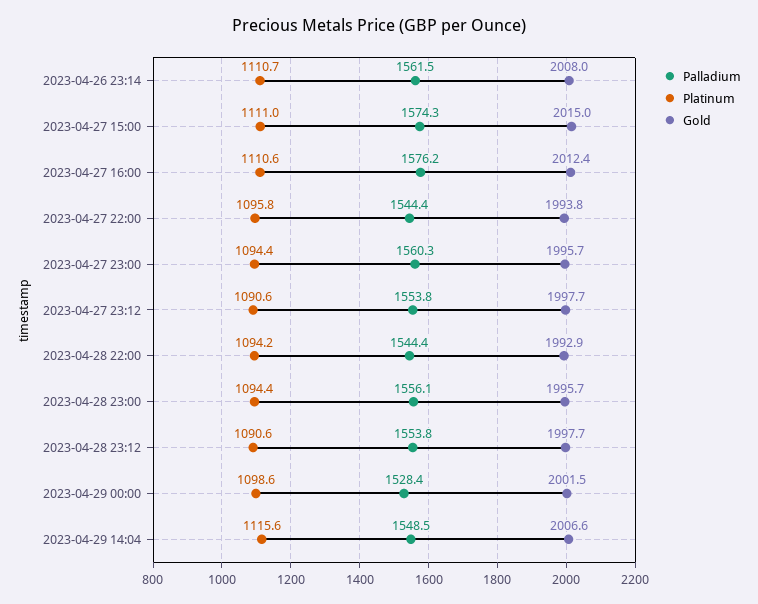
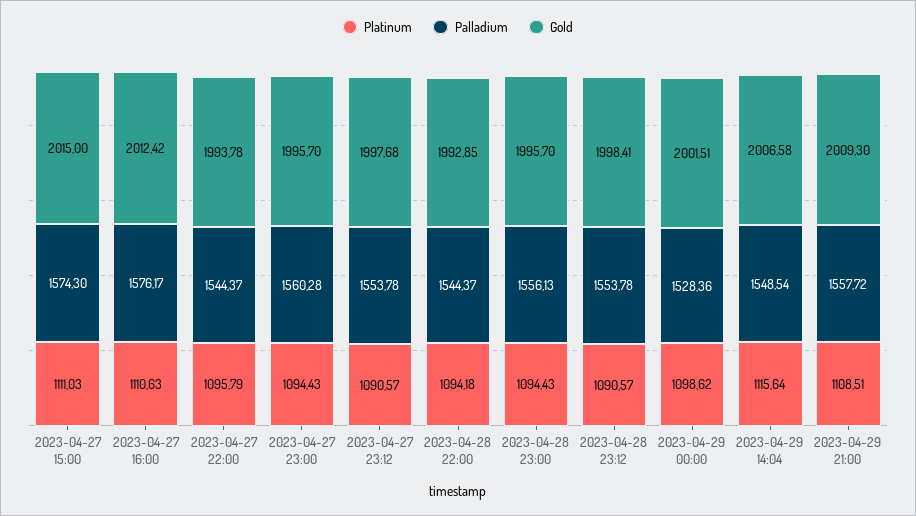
Palladium, 2023-04-26 23:14: 1561.5 -> none
Platinum, 2023-04-26 23:14: 1110.7 -> none
Gold, 2023-04-26 23:14: 2008 -> none
Gold, 2023-04-28 23:12: 1997.7 -> 1998.41
Platinum, 2023-04-29 21:00: none -> 1108.51
Palladium, 2023-04-29 21:00: none -> 1557.72
Gold, 2023-04-29 21:00: none -> 2009.3

